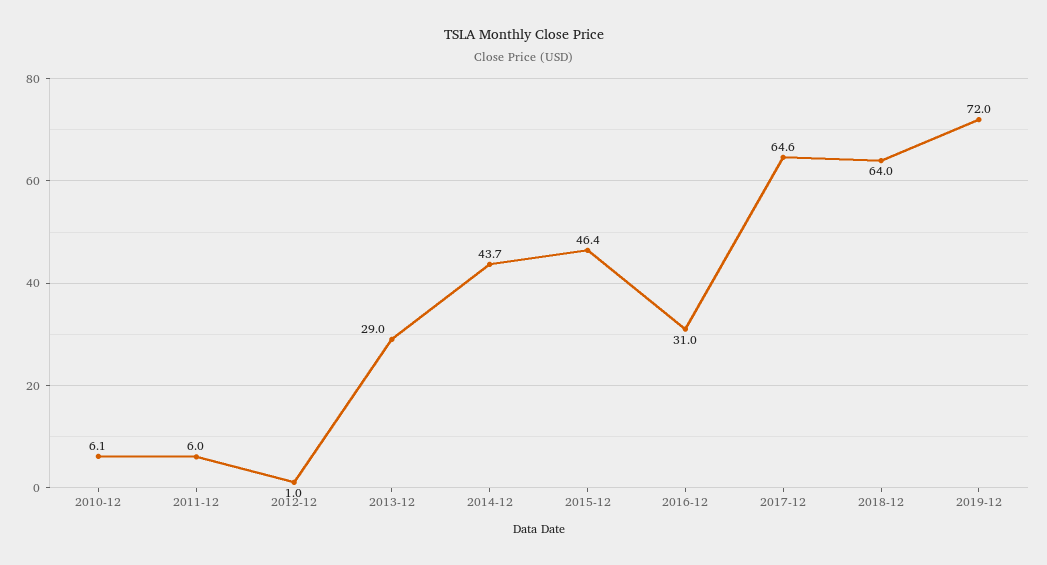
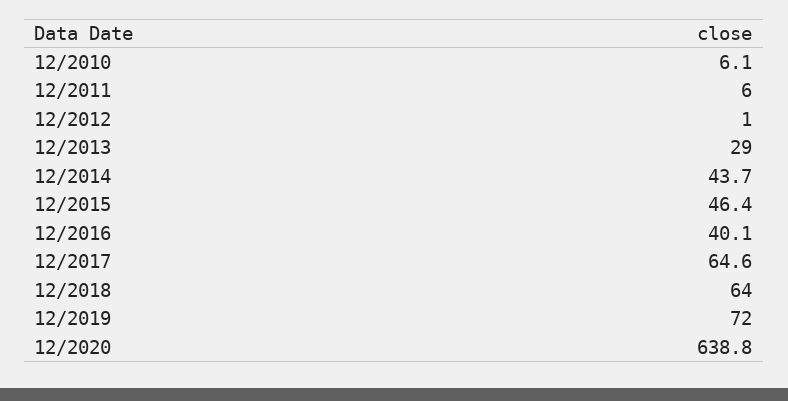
2016-12: 31 -> 40.1
12/2020: none -> 638.8

